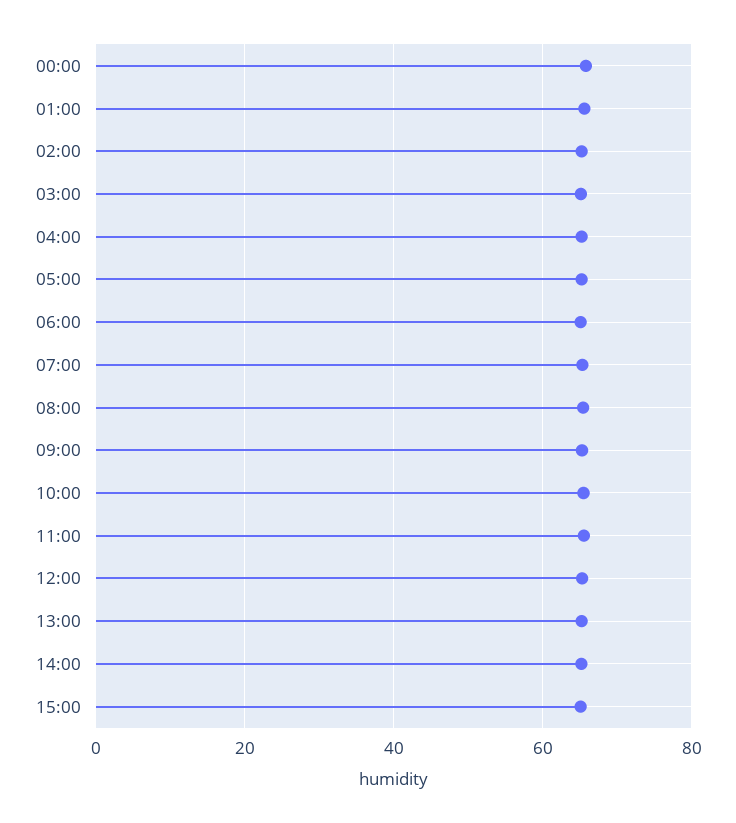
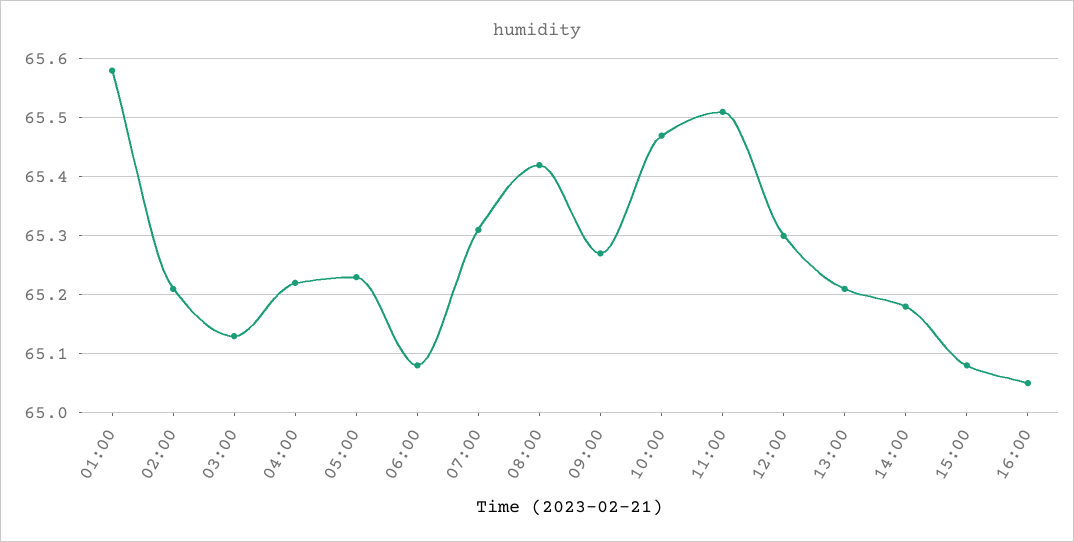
00:00: 66 -> none
16:00: none -> 65.05

